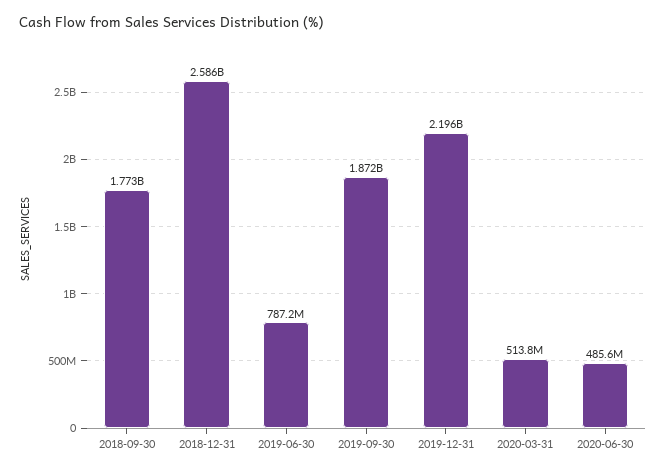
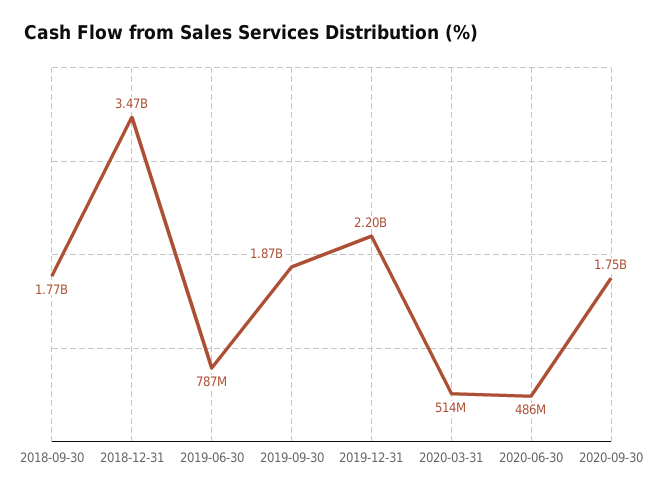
2018-12-31: 2586000000 -> 3470000000
2020-09-30: none -> 1750000000

